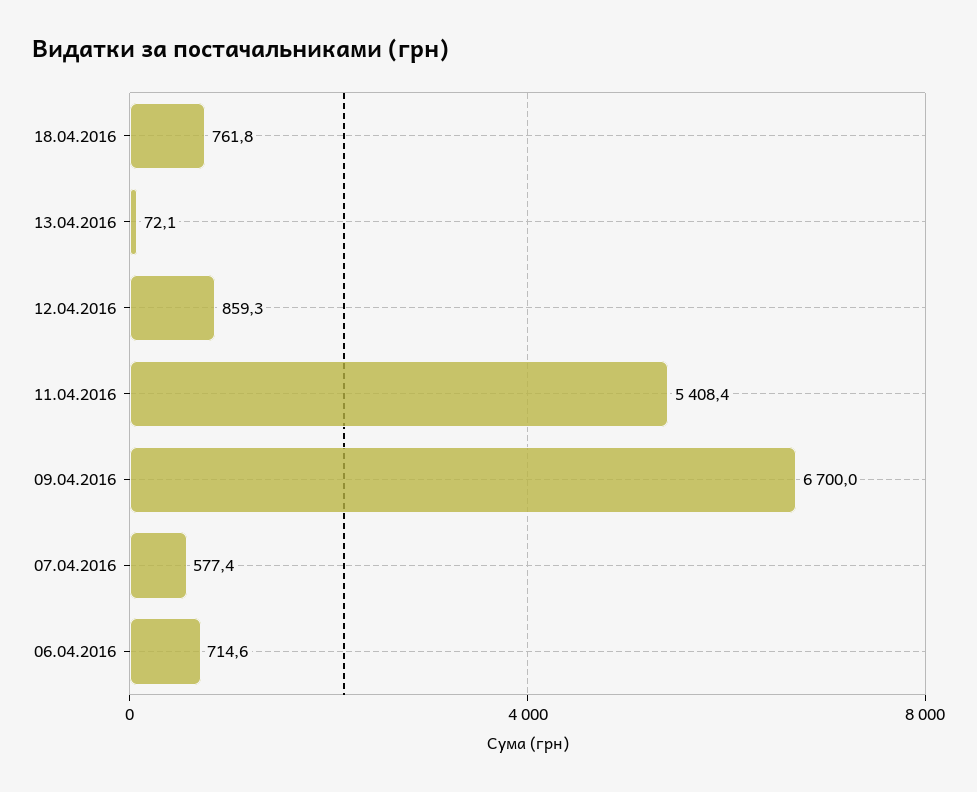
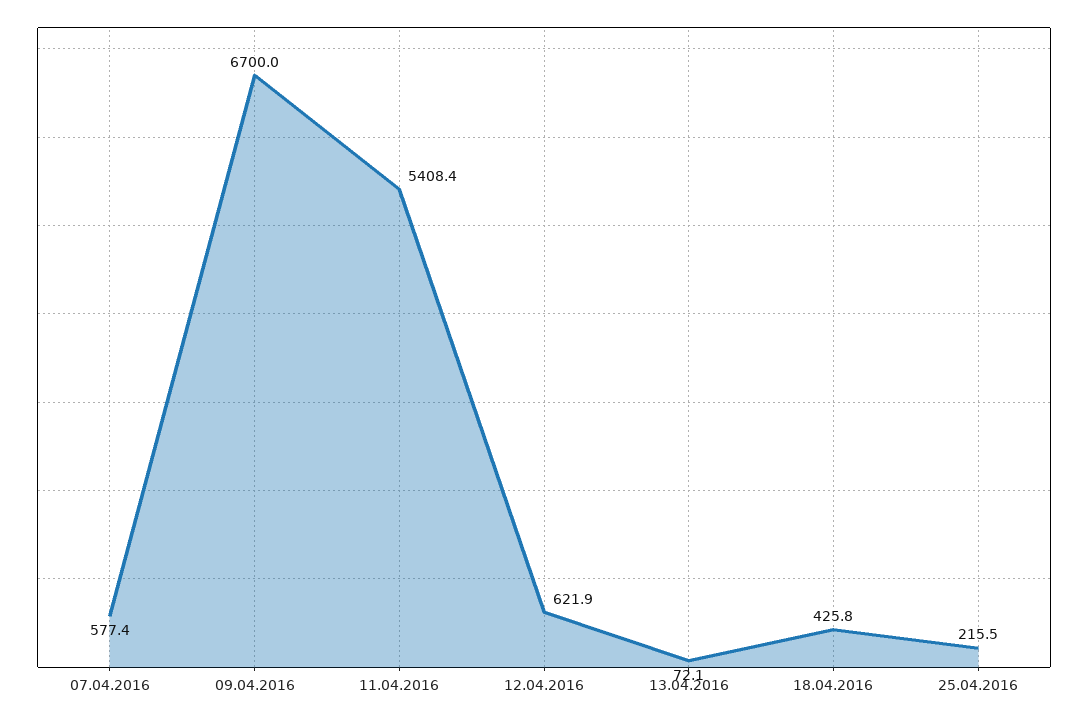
18.04.2016: 761.8 -> 425.8
12.04.2016: 859.3 -> 621.9
06.04.2016: 714.6 -> none
25.04.2016: none -> 215.5

